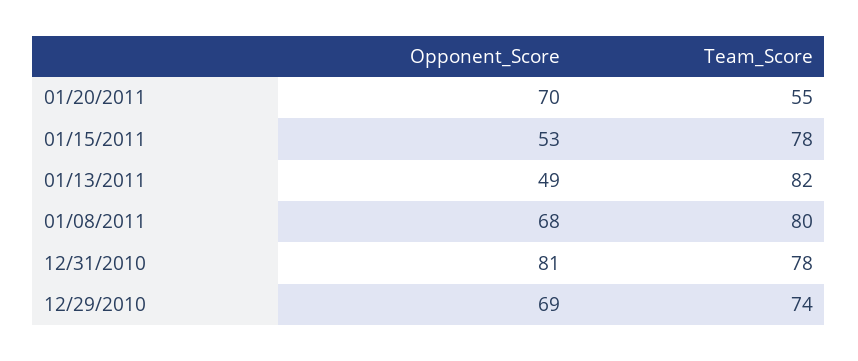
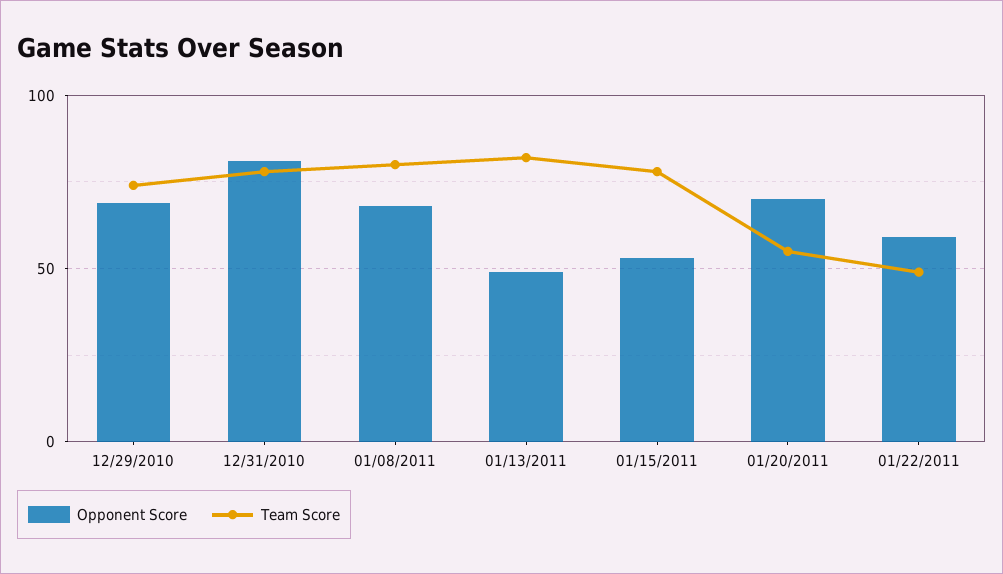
Opponent_Score, 01/22/2011: none -> 60
Team_Score, 01/22/2011: none -> 50

